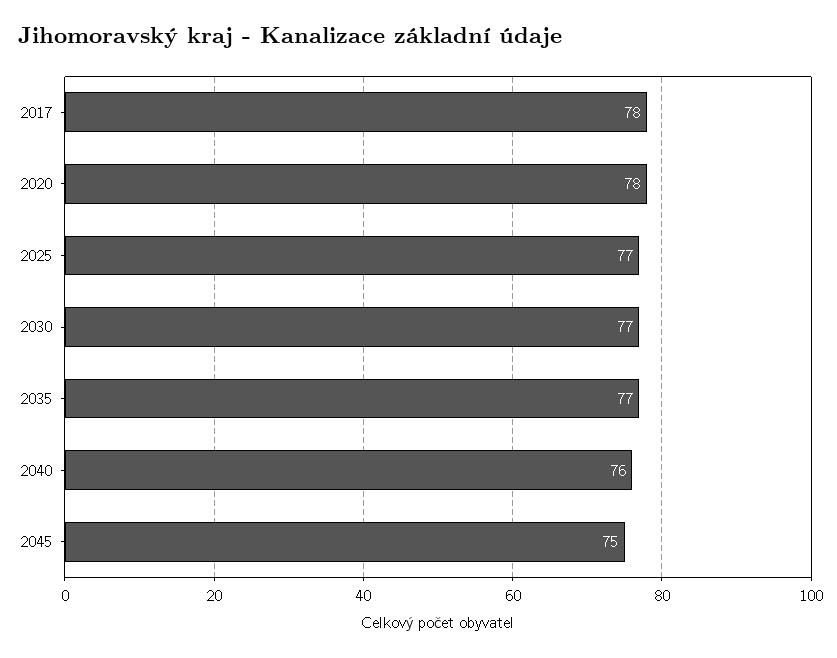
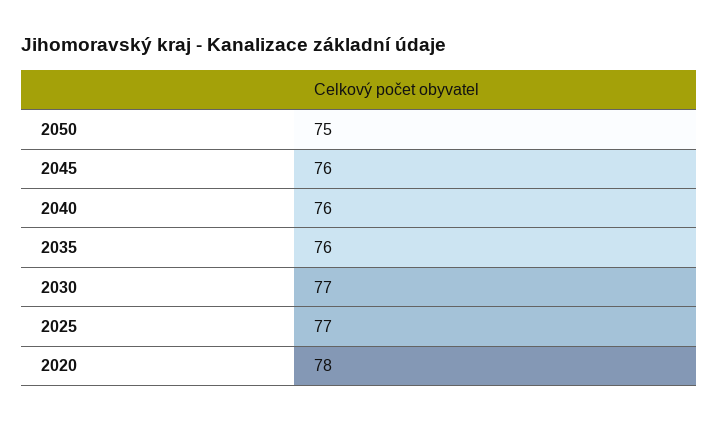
2017: 78 -> none
2035: 77 -> 76
2045: 75 -> 76
2050: none -> 75

